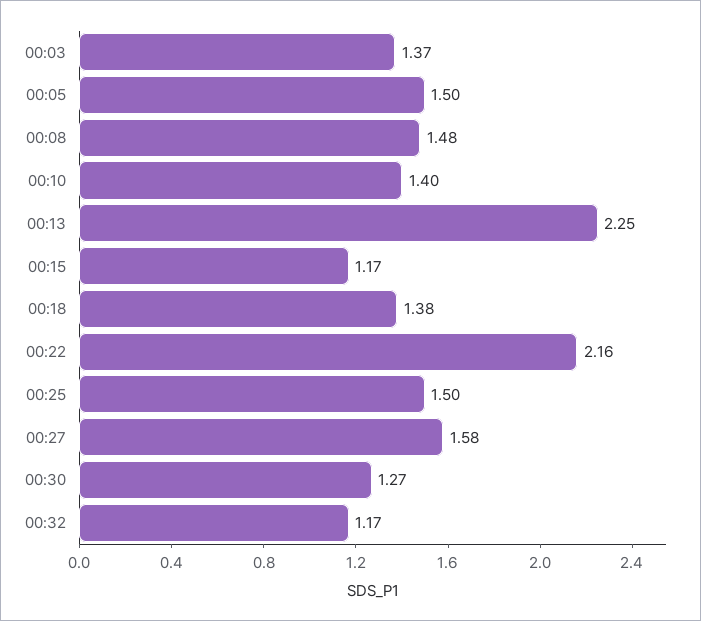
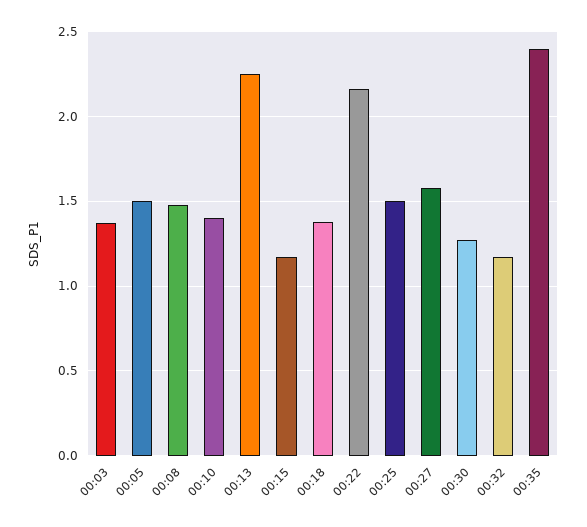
00:35: none -> 2.4

